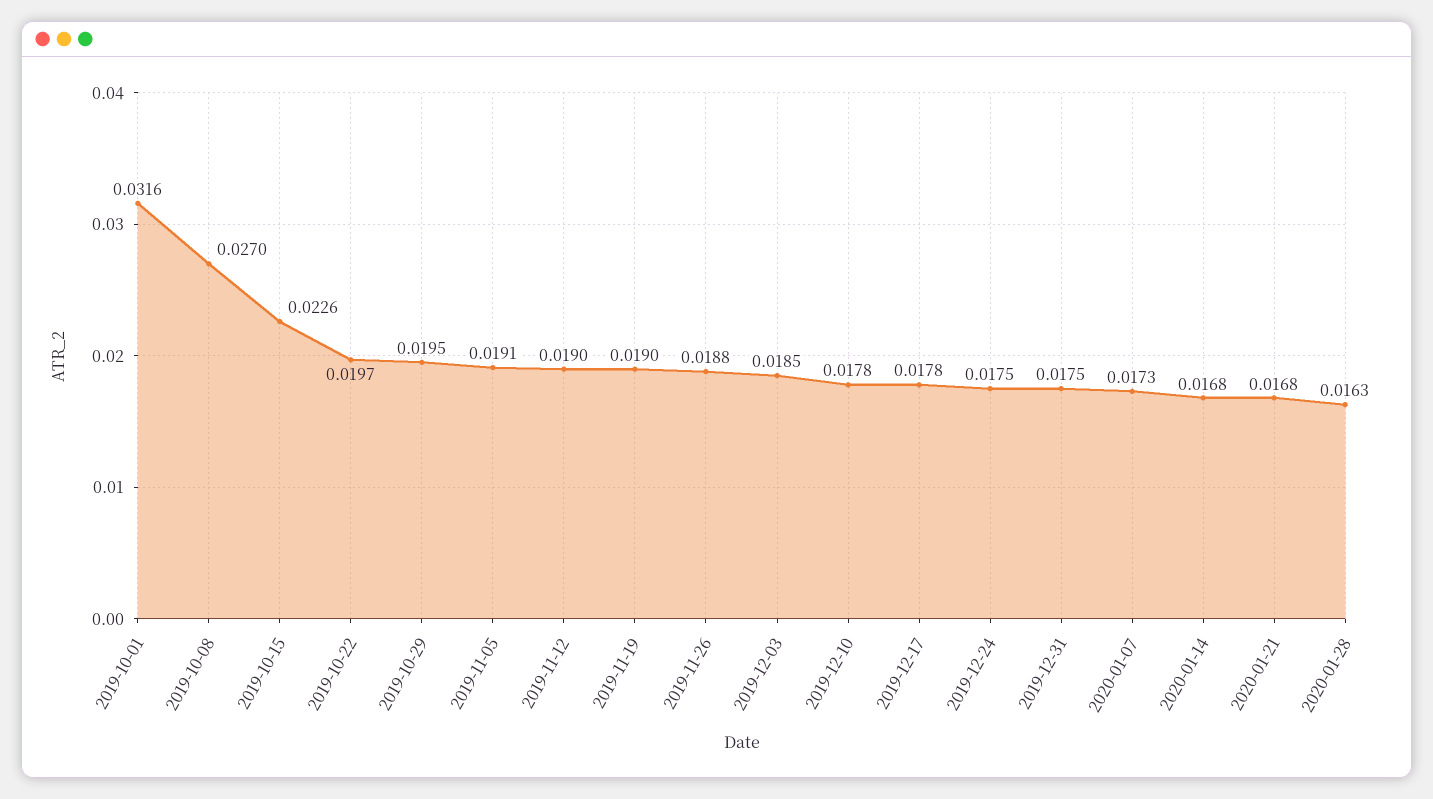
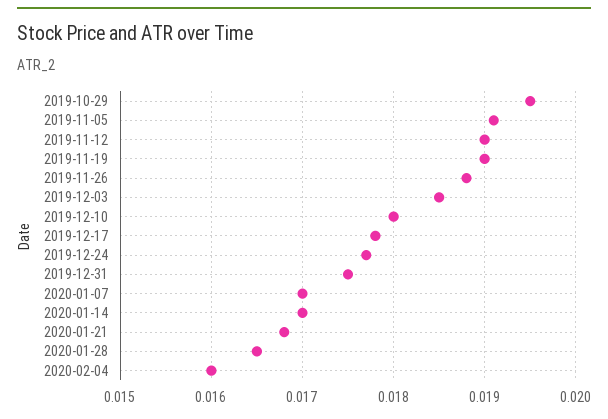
2019-10-01: 0.0316 -> none
2019-10-08: 0.027 -> none
2019-10-15: 0.0226 -> none
2019-10-22: 0.0197 -> none
2019-12-10: 0.0178 -> 0.018
2019-12-24: 0.0175 -> 0.0177
2020-01-07: 0.0173 -> 0.017
2020-01-14: 0.0168 -> 0.017
2020-01-28: 0.0163 -> 0.0165
2020-02-04: none -> 0.016

